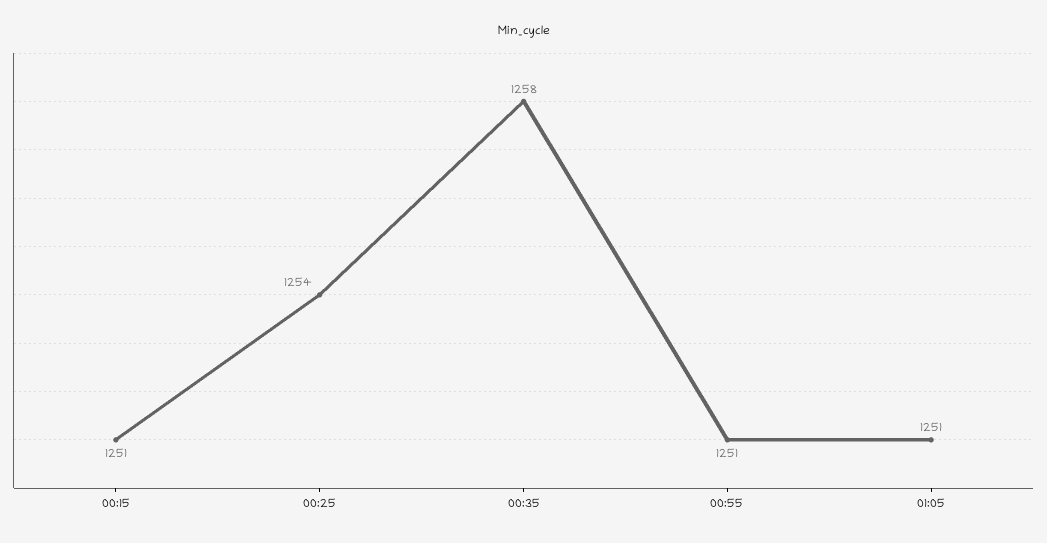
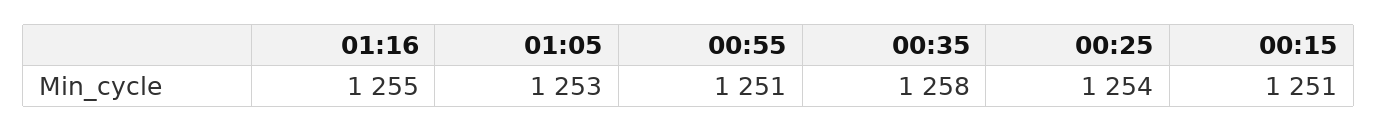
01:05: 1251 -> 1253
01:16: none -> 1255

